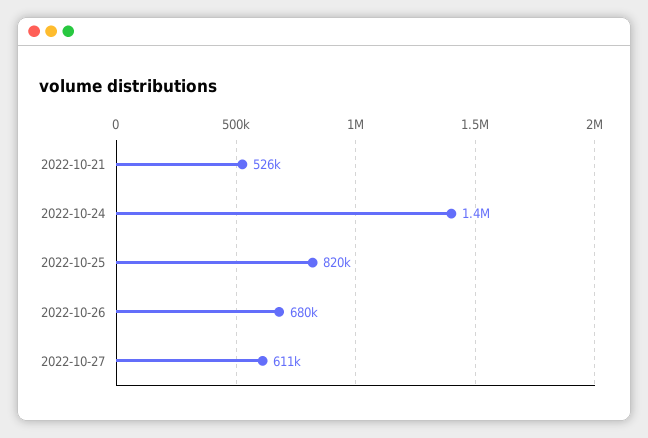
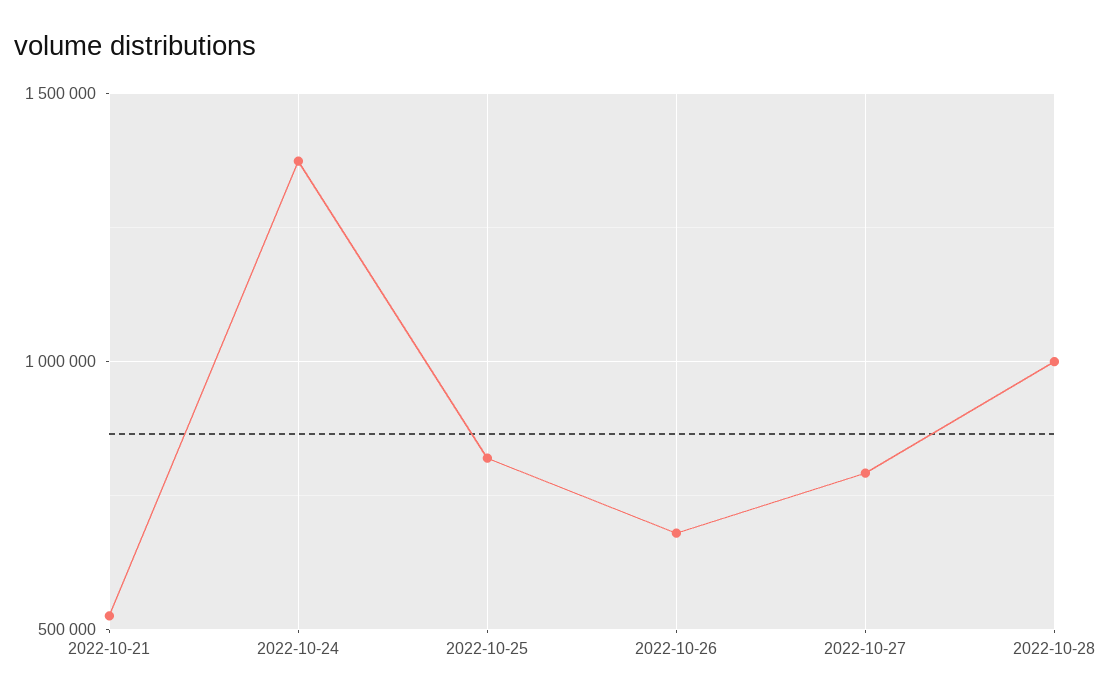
2022-10-27: 611000 -> 800000
2022-10-28: none -> 1000000

